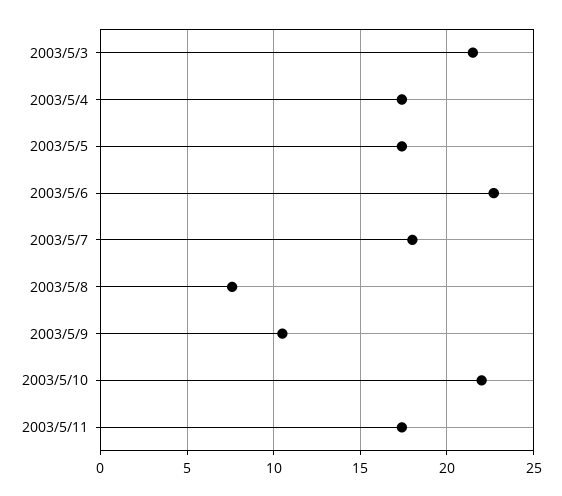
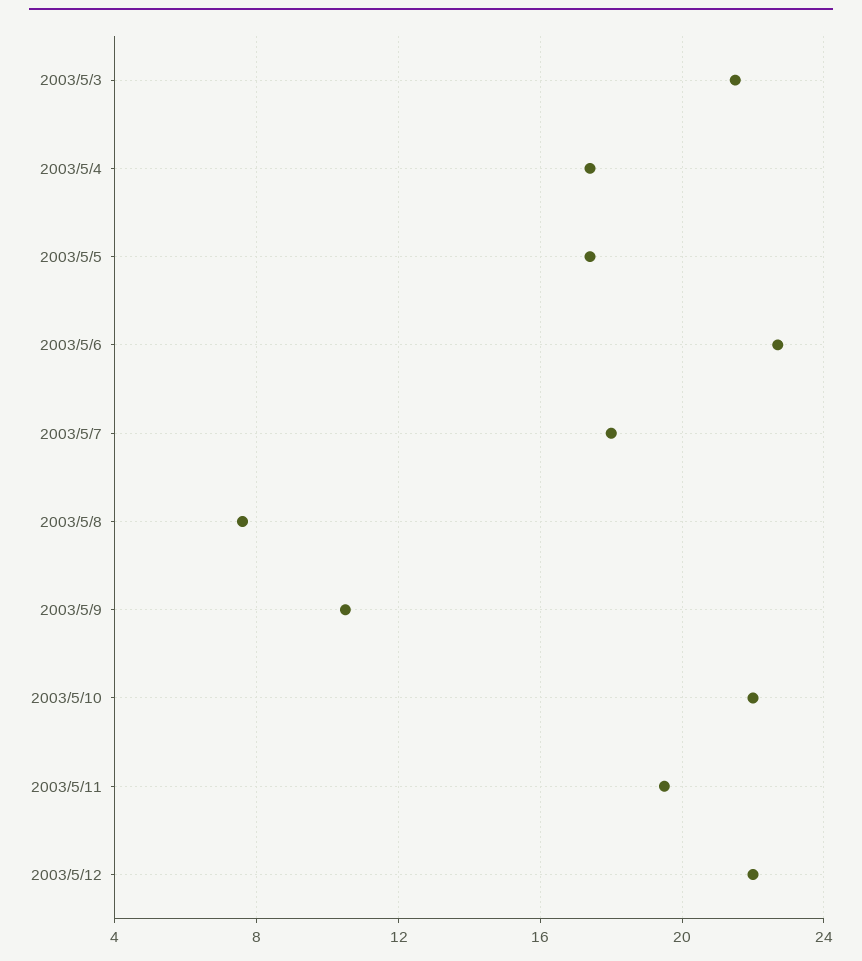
2003/5/11: 17.5 -> 19.5
2003/5/12: none -> 22

